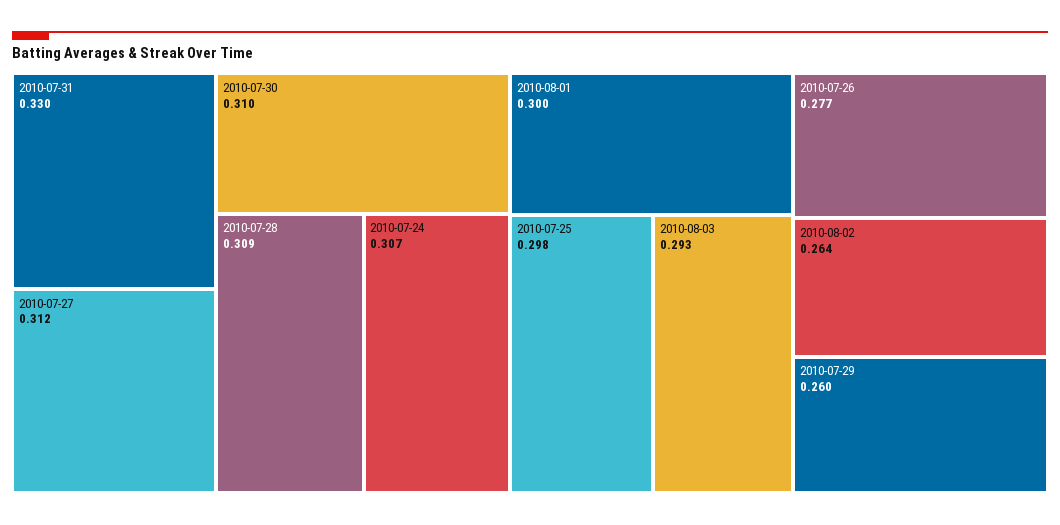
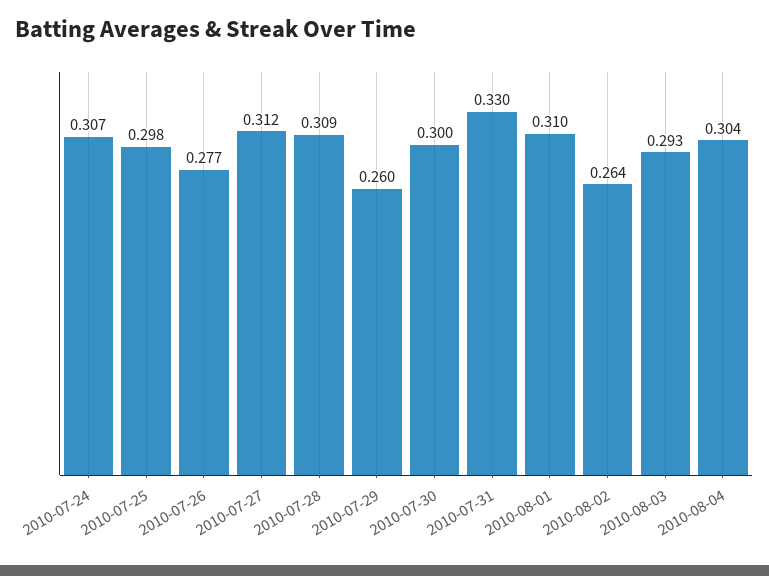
2010-07-30: 0.31 -> 0.3
2010-08-01: 0.3 -> 0.31
2010-08-04: none -> 0.304

